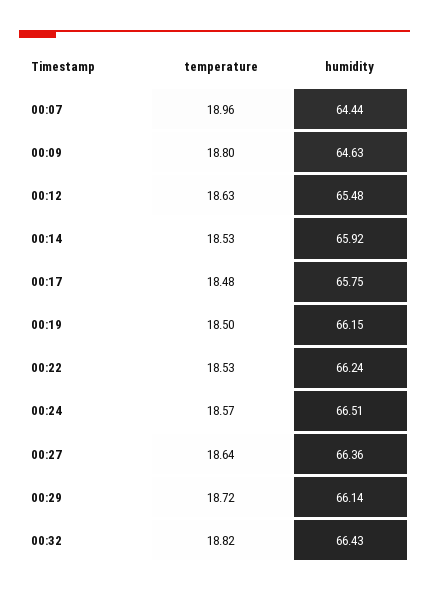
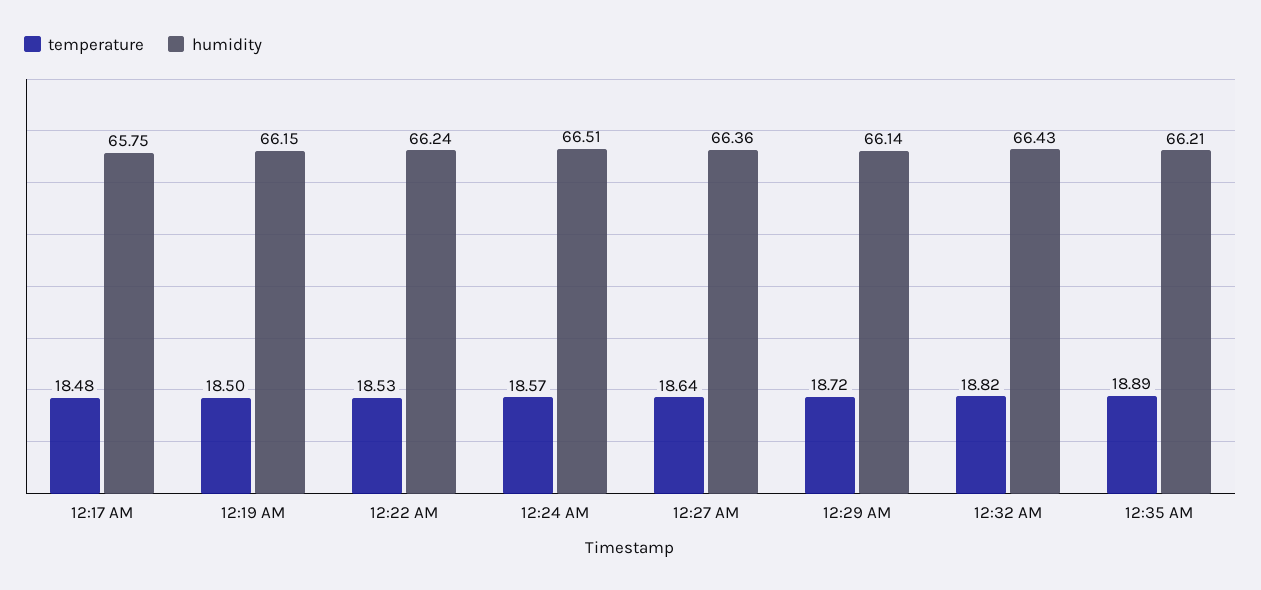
temperature, 00:07: 18.96 -> none
humidity, 00:07: 64.44 -> none
temperature, 00:09: 18.8 -> none
humidity, 00:09: 64.63 -> none
temperature, 00:12: 18.63 -> none
humidity, 00:12: 65.48 -> none
temperature, 00:14: 18.53 -> none
humidity, 00:14: 65.92 -> none
temperature, 12:35 AM: none -> 18.89
humidity, 12:35 AM: none -> 66.21

